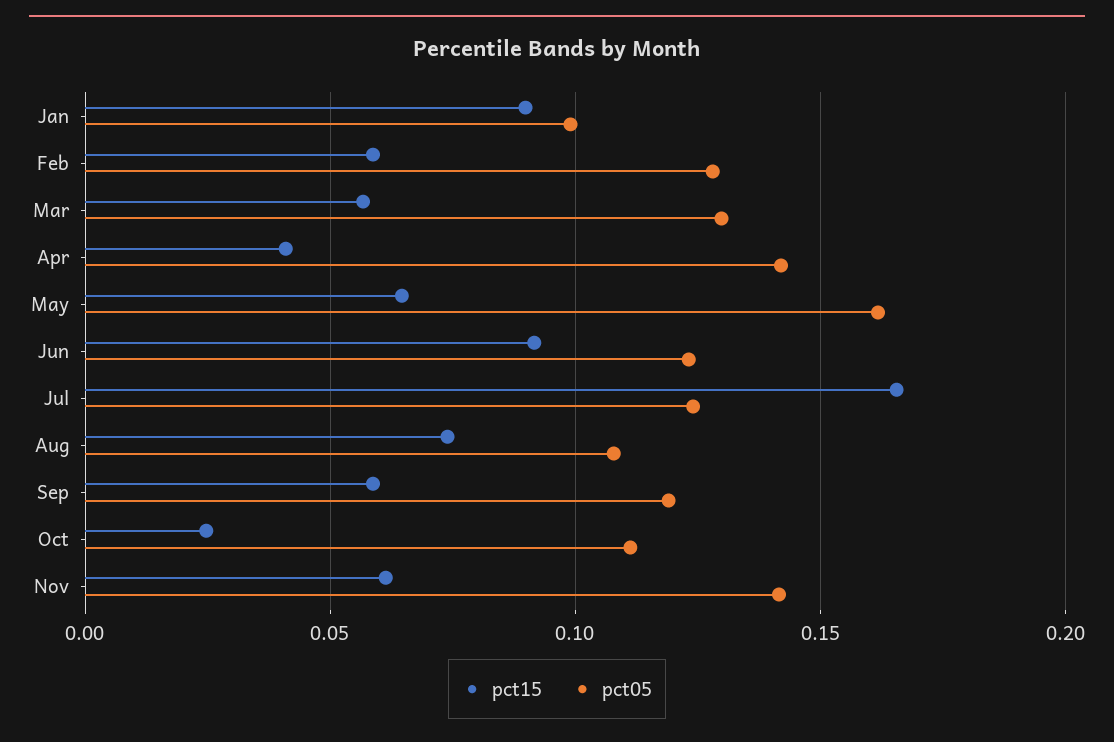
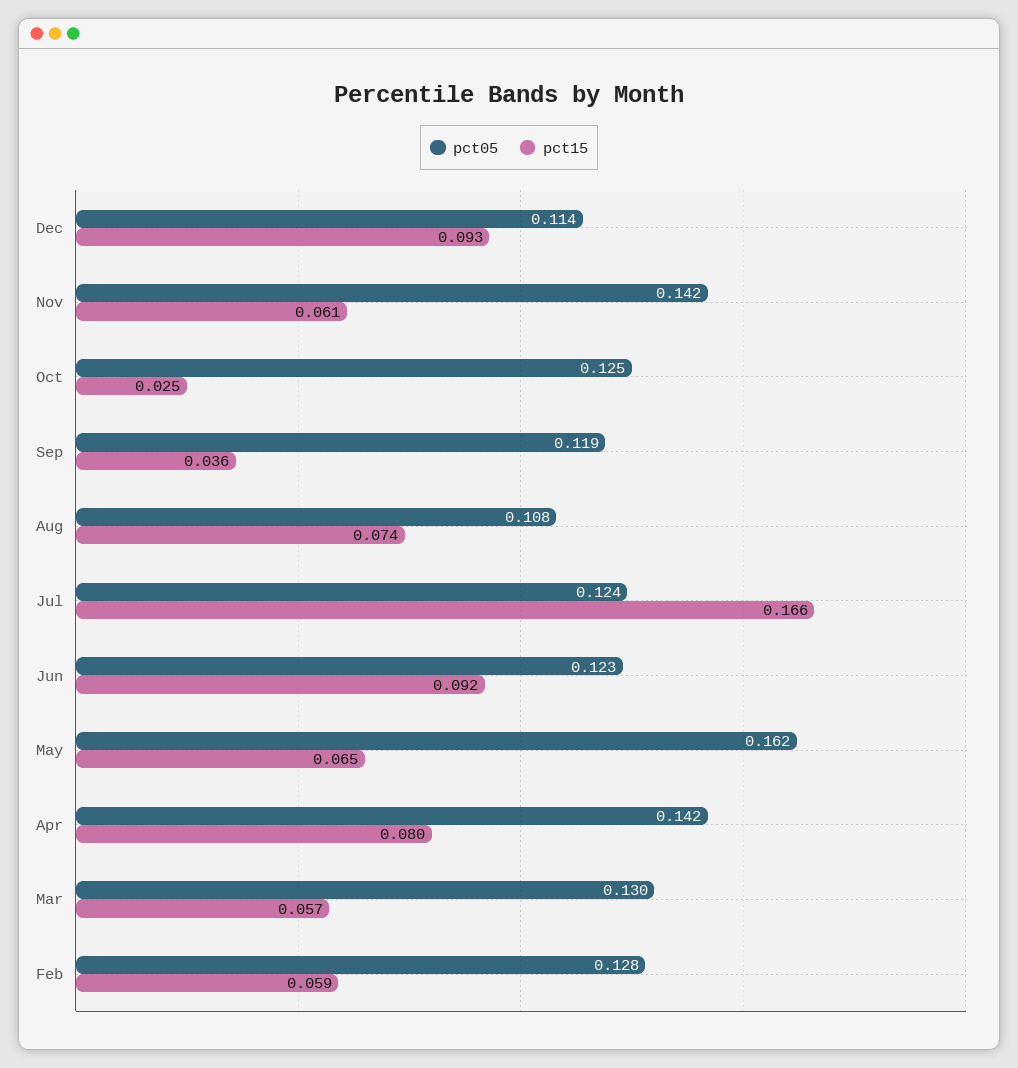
pct15, Jan: 0.09 -> none
pct05, Jan: 0.1 -> none
pct15, Apr: 0.04 -> 0.08
pct15, Sep: 0.06 -> 0.036
pct05, Oct: 0.11 -> 0.125
pct05, Dec: none -> 0.114
pct15, Dec: none -> 0.093

